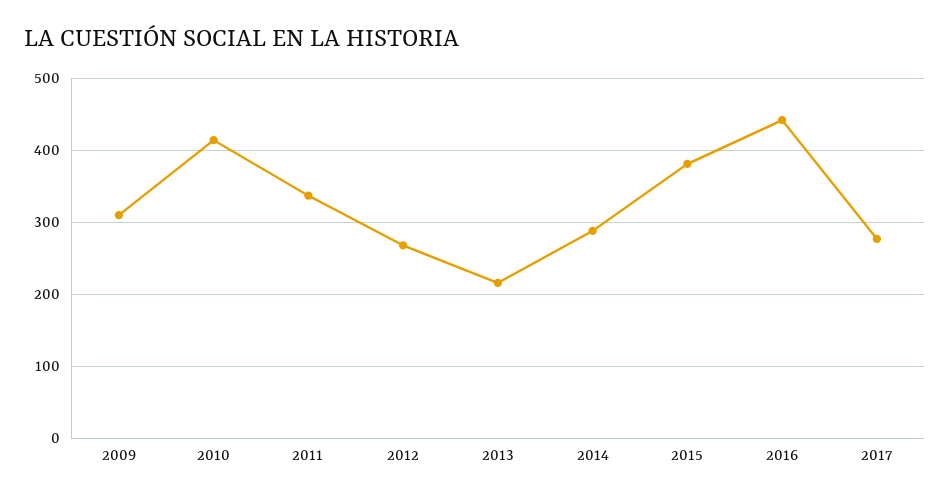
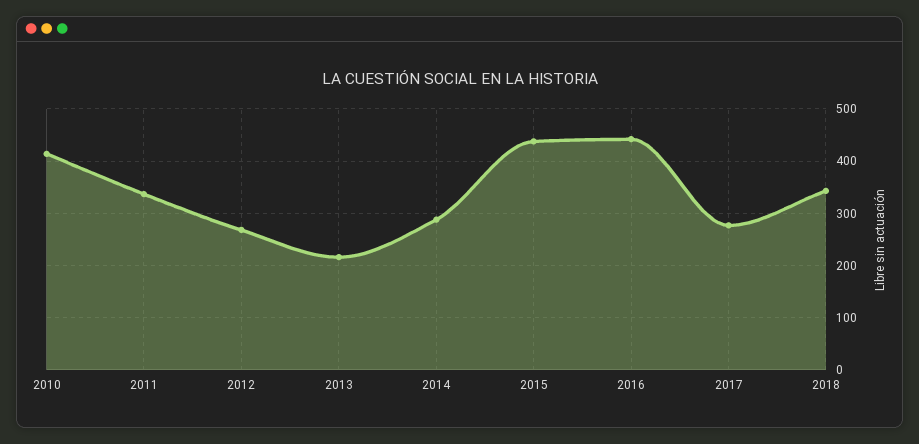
2009: 310 -> none
2015: 380 -> 440
2018: none -> 340

